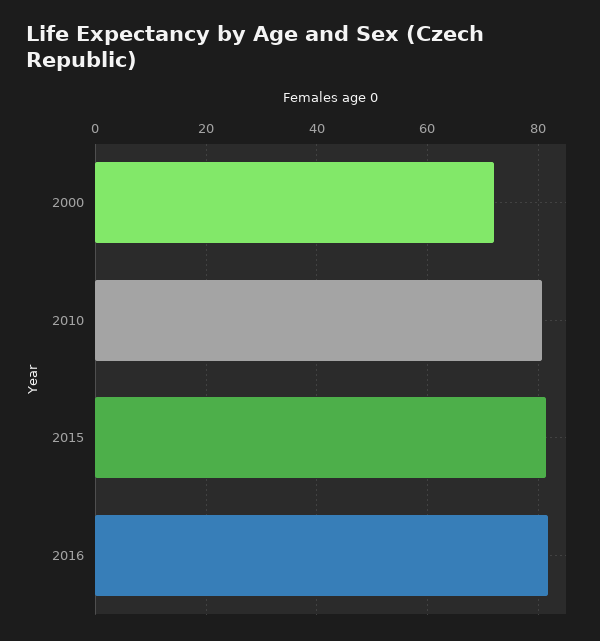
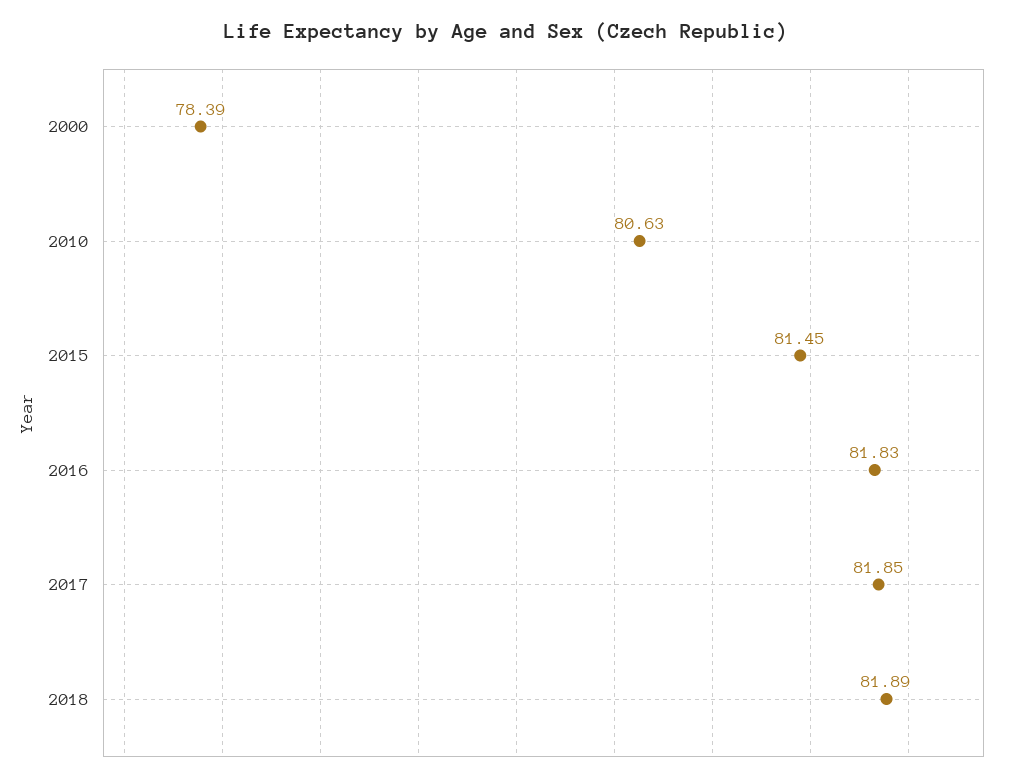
2000: 72 -> 78.39
2017: none -> 81.85
2018: none -> 81.89

